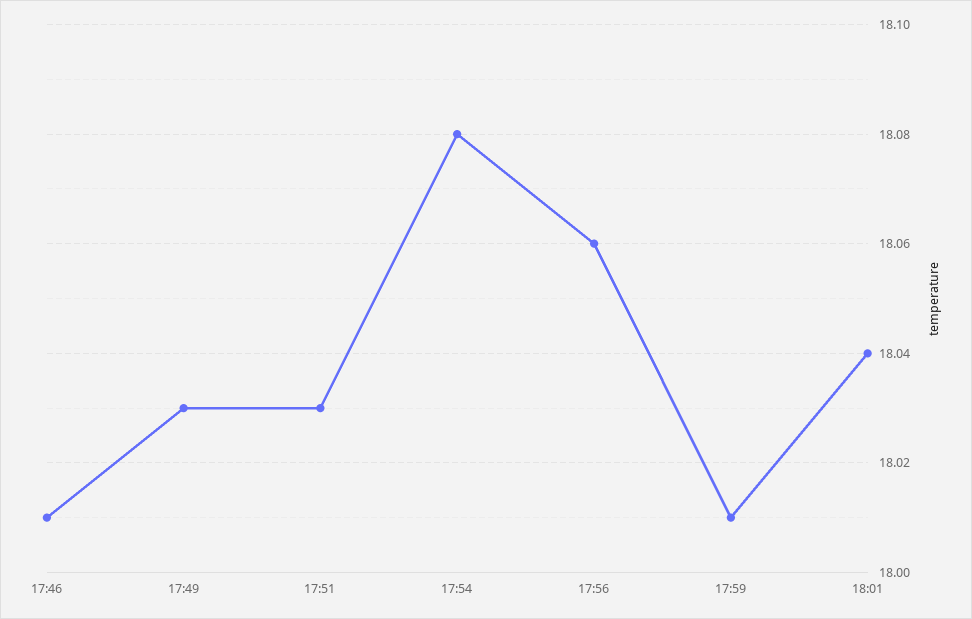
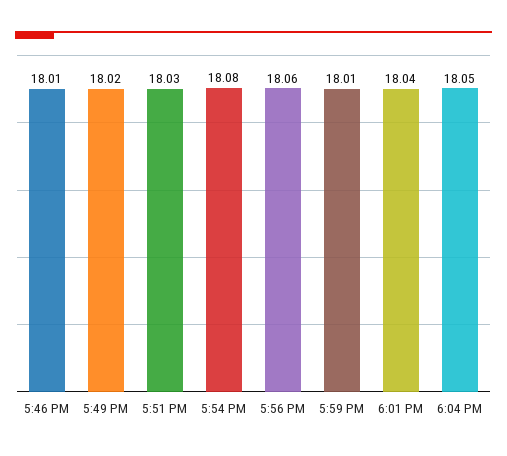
17:49: 18.03 -> 18.02
6:04 PM: none -> 18.05

